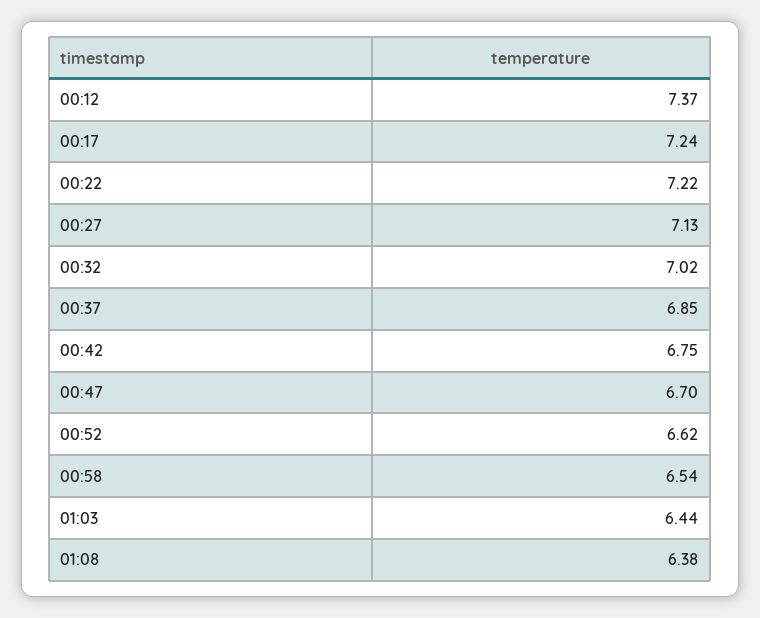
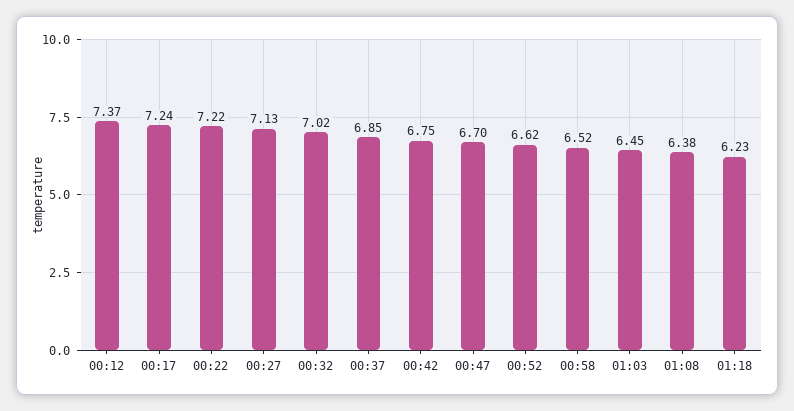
00:58: 6.54 -> 6.52
01:03: 6.44 -> 6.45
01:18: none -> 6.23

